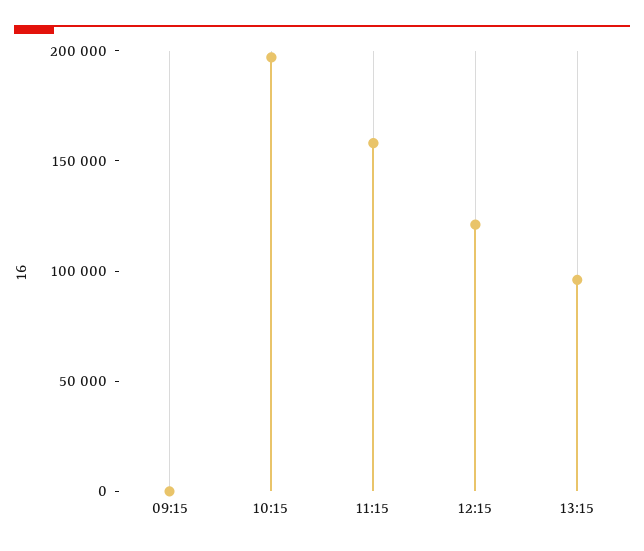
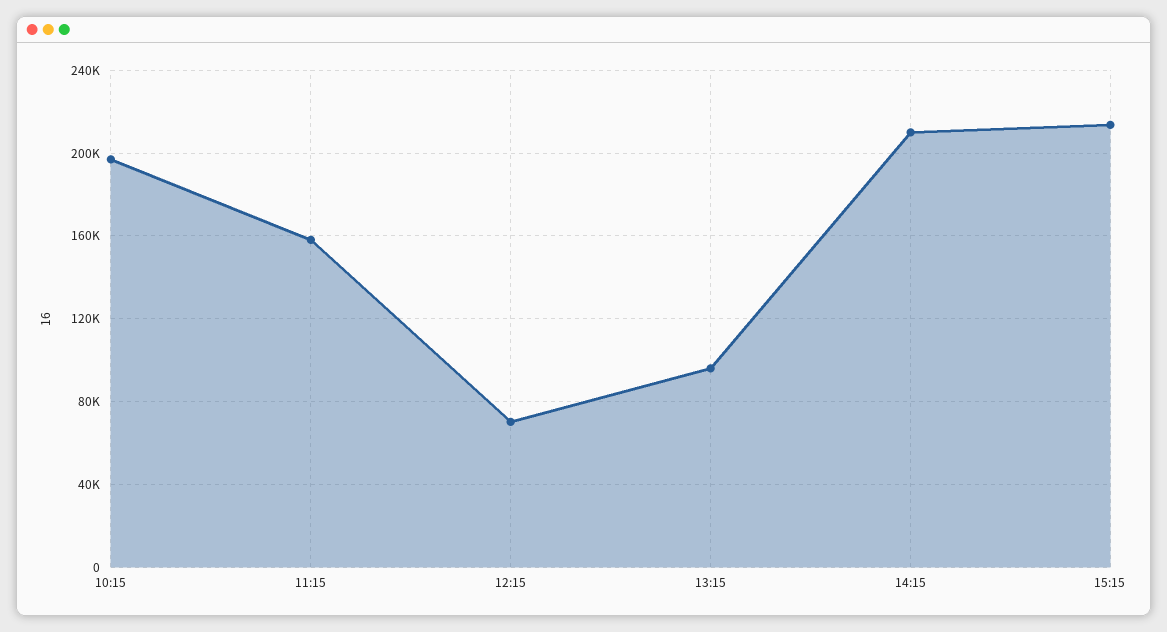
09:15: 0 -> none
12:15: 120000 -> 70000
14:15: none -> 210000
15:15: none -> 215000

